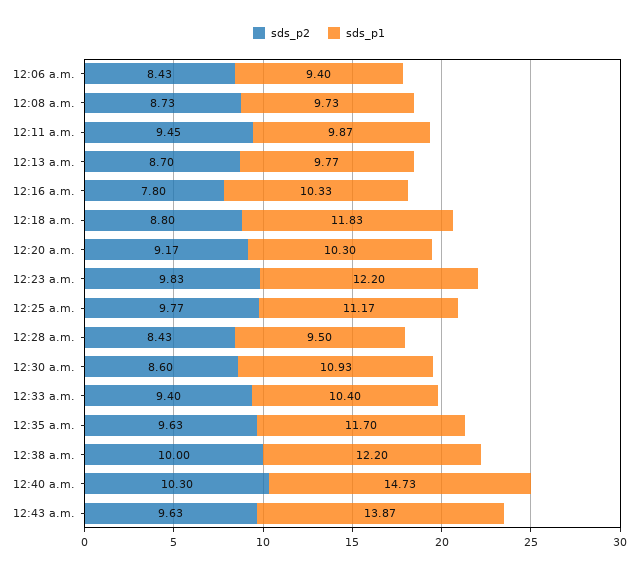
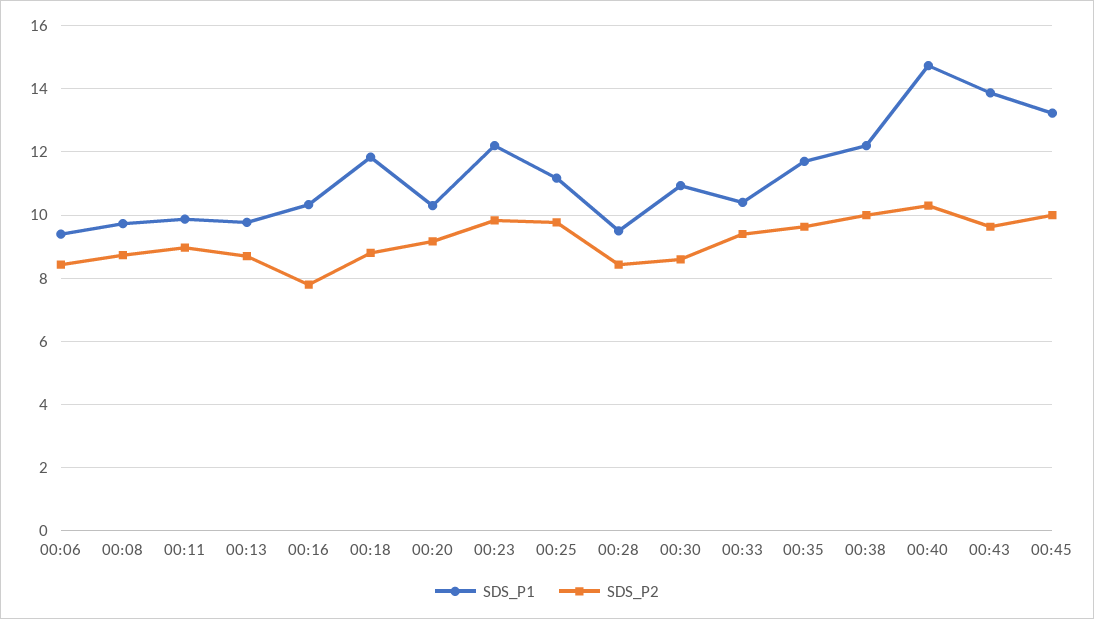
sds_p2, 12:11 a.m.: 9.45 -> 9
sds_p1, 00:45: none -> 13.2
sds_p2, 00:45: none -> 10

